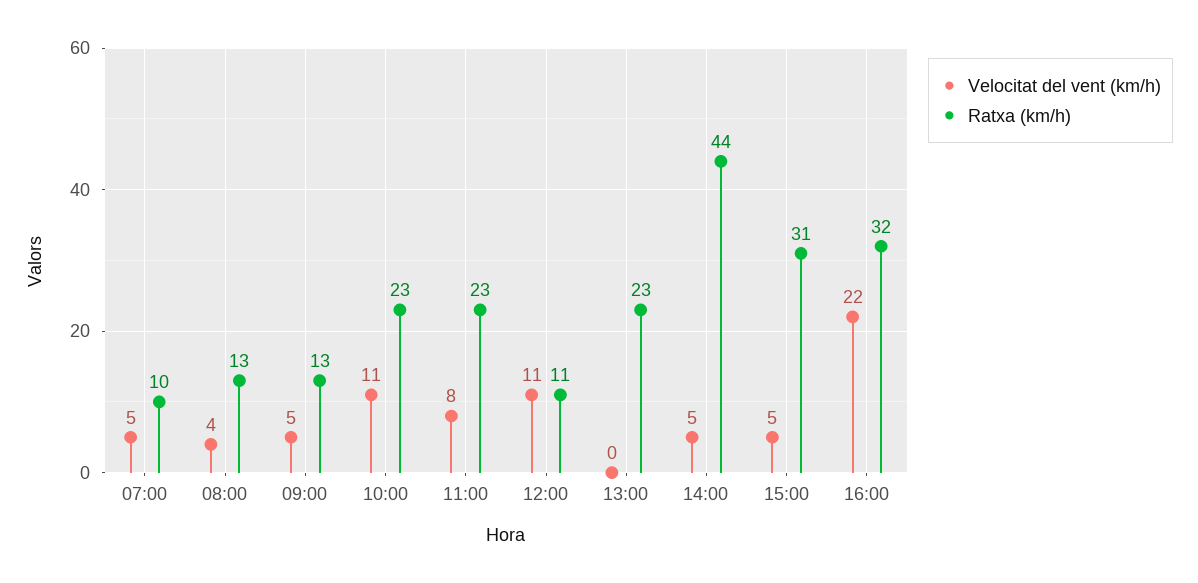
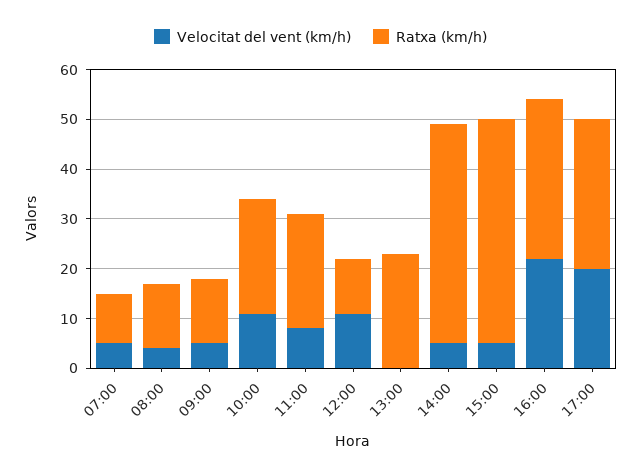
Ratxa (km/h), 15:00: 31 -> 45
Velocitat del vent (km/h), 17:00: none -> 20
Ratxa (km/h), 17:00: none -> 30

